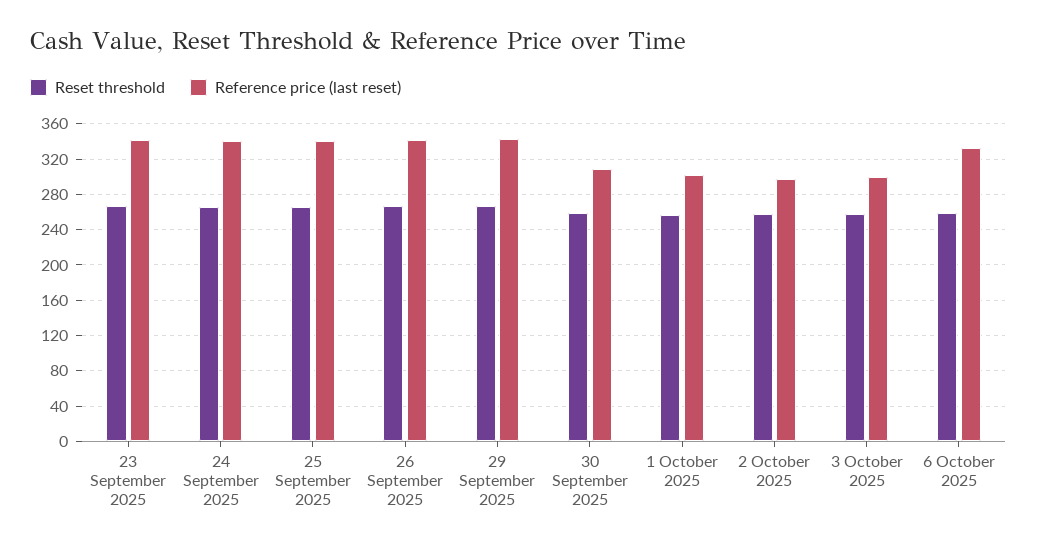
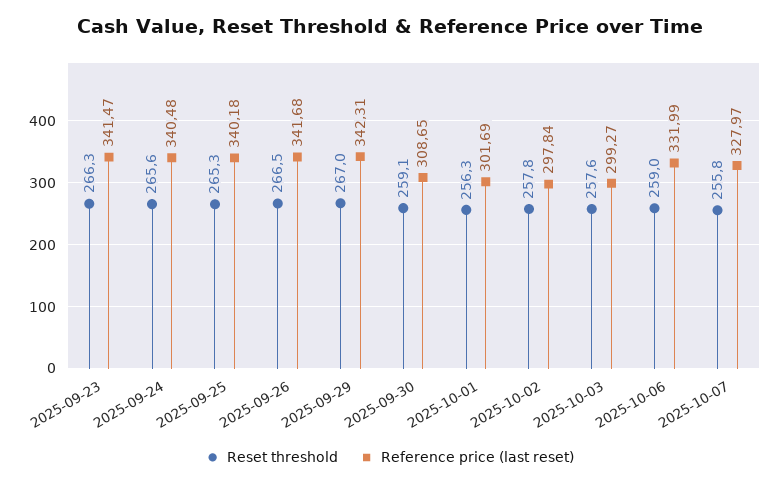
Reset threshold, 2025-10-07: none -> 255.8
Reference price (last reset), 2025-10-07: none -> 327.97

